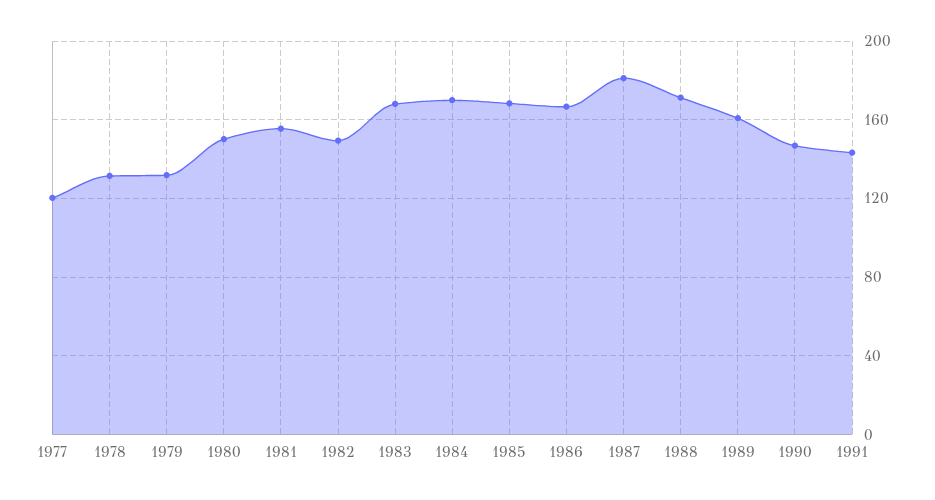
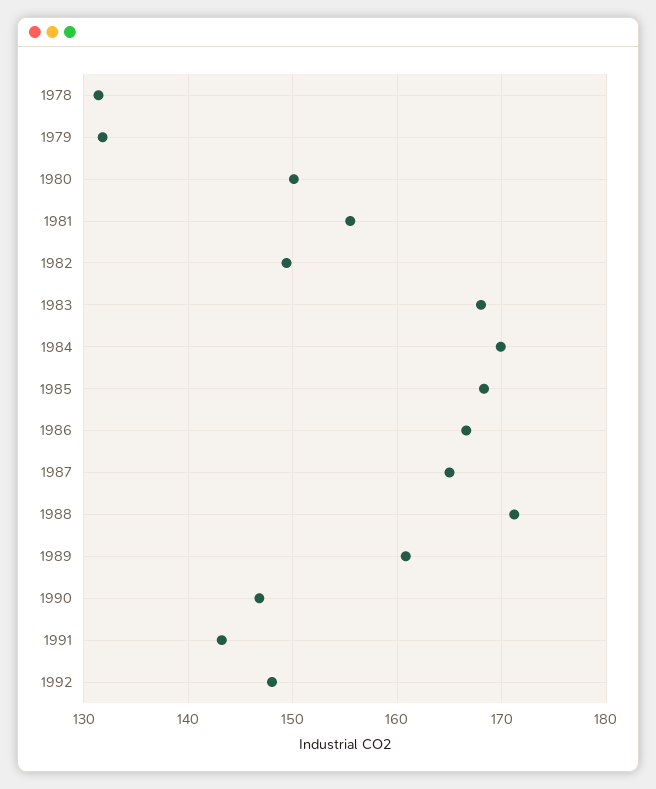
1977: 120 -> none
1987: 180 -> 165
1992: none -> 148

